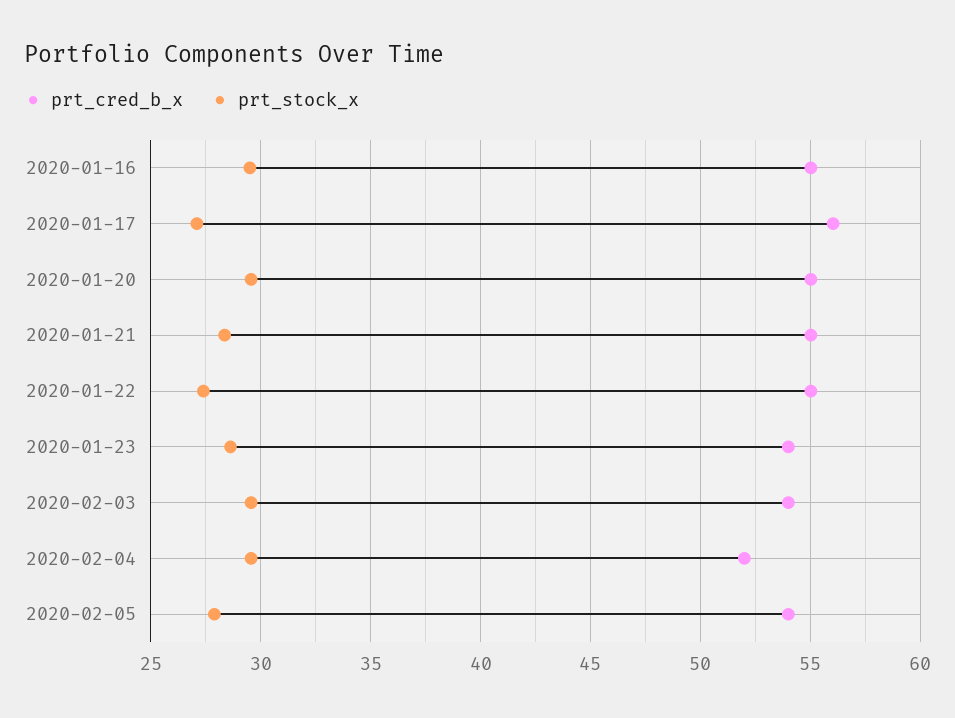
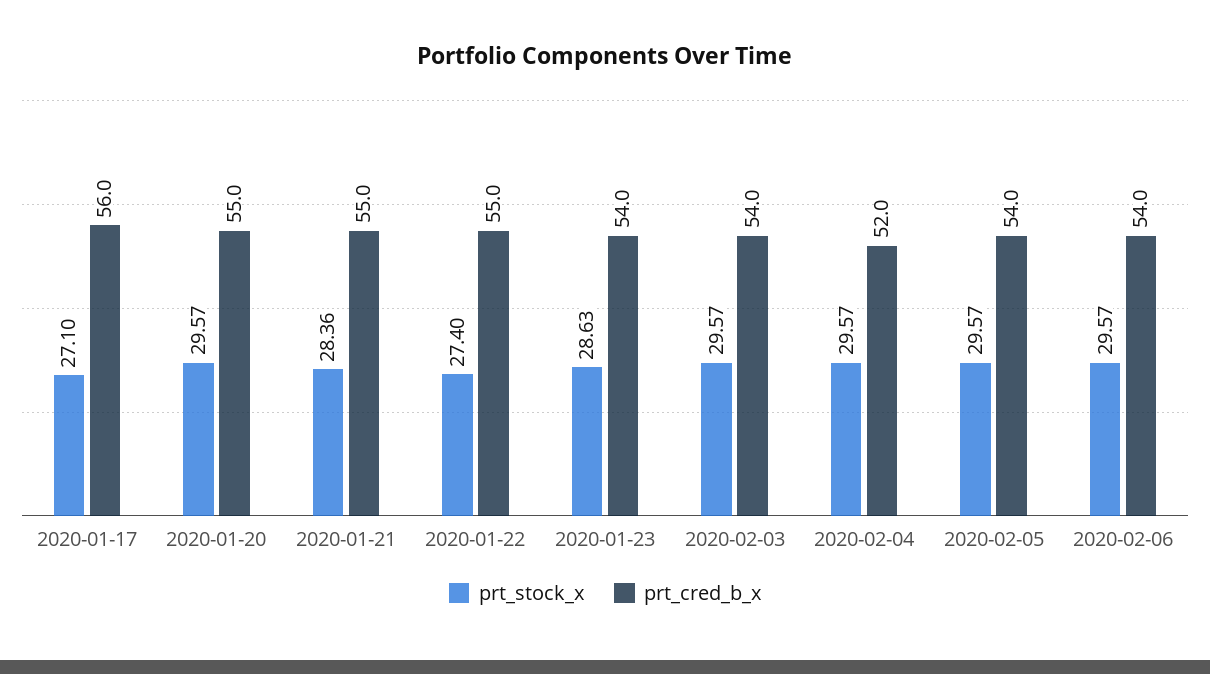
prt_cred_b_x, 2020-01-16: 55 -> none
prt_stock_x, 2020-01-16: 29.5 -> none
prt_stock_x, 2020-02-05: 28 -> 29.57
prt_stock_x, 2020-02-06: none -> 29.57
prt_cred_b_x, 2020-02-06: none -> 54

